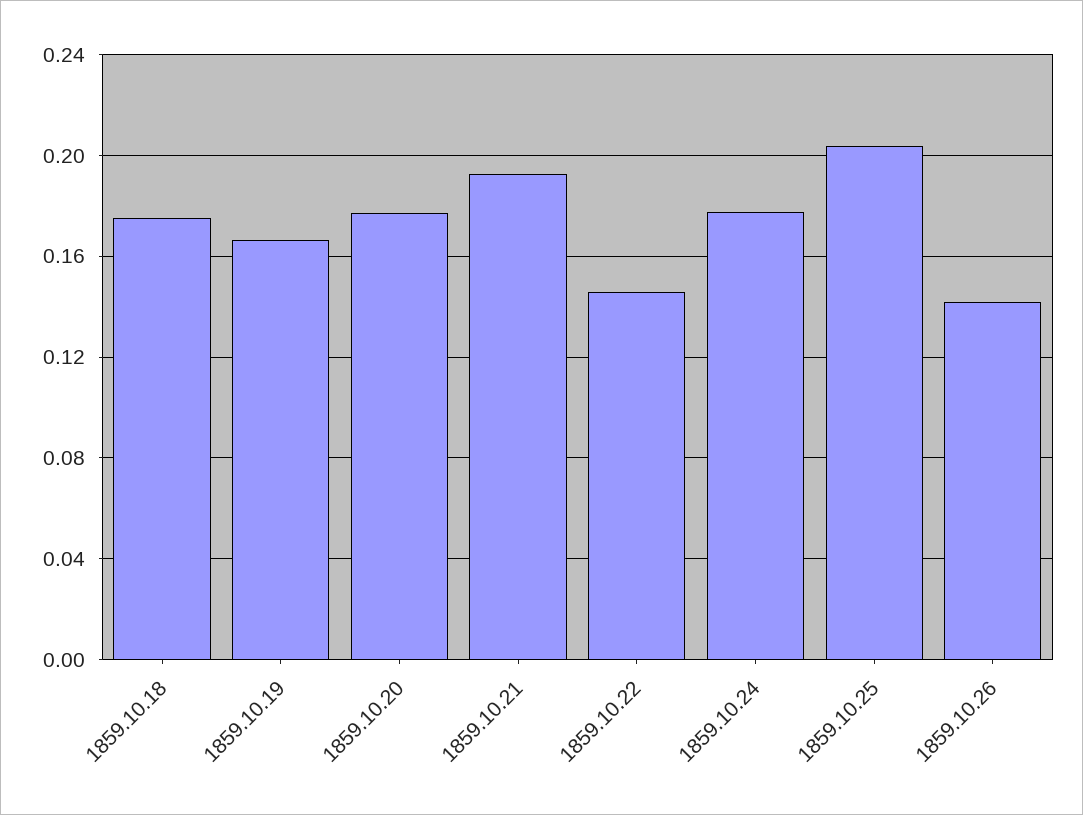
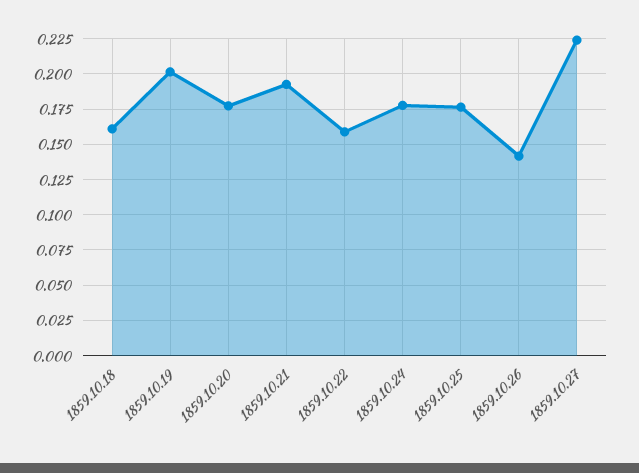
1859.10.18: 0.175 -> 0.16
1859.10.19: 0.165 -> 0.2
1859.10.22: 0.145 -> 0.16
1859.10.25: 0.205 -> 0.175
1859.10.27: none -> 0.225

